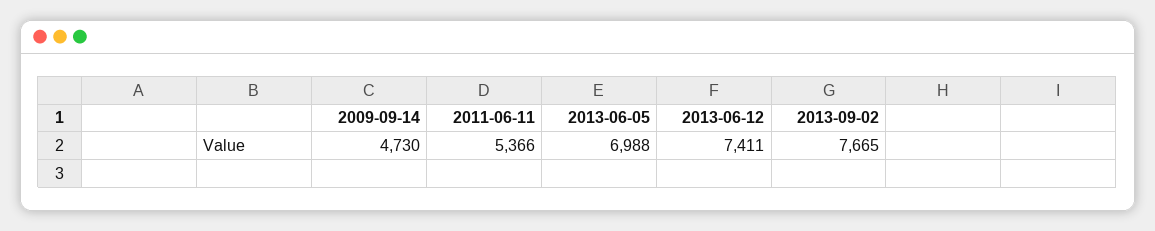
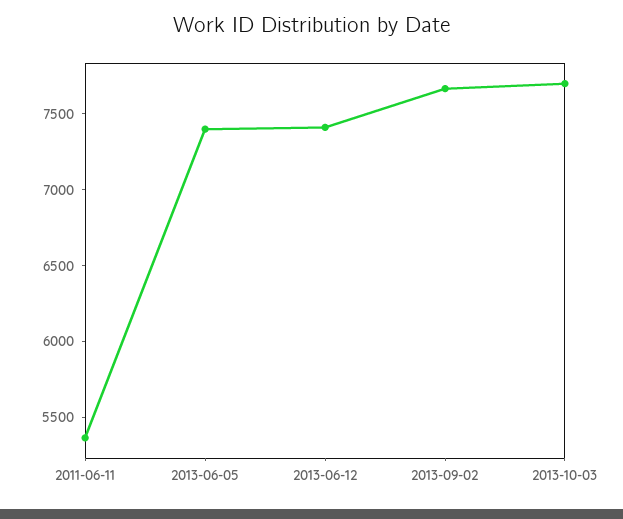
2009-09-14: 4730 -> none
2013-06-05: 6988 -> 7400
2013-10-03: none -> 7700

